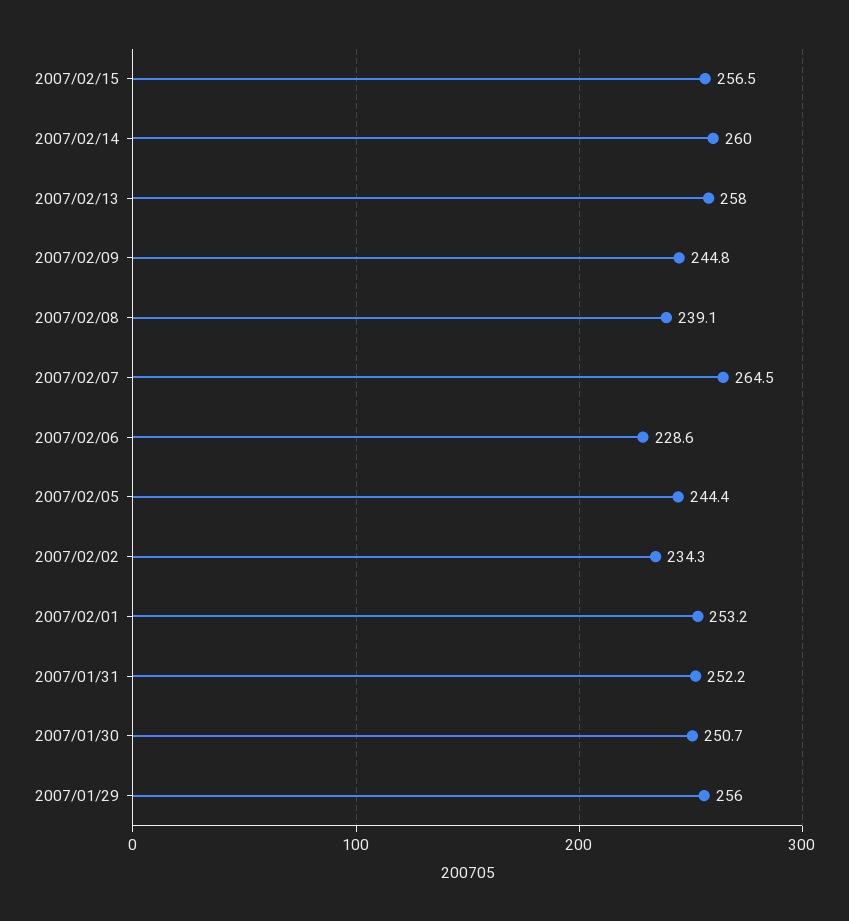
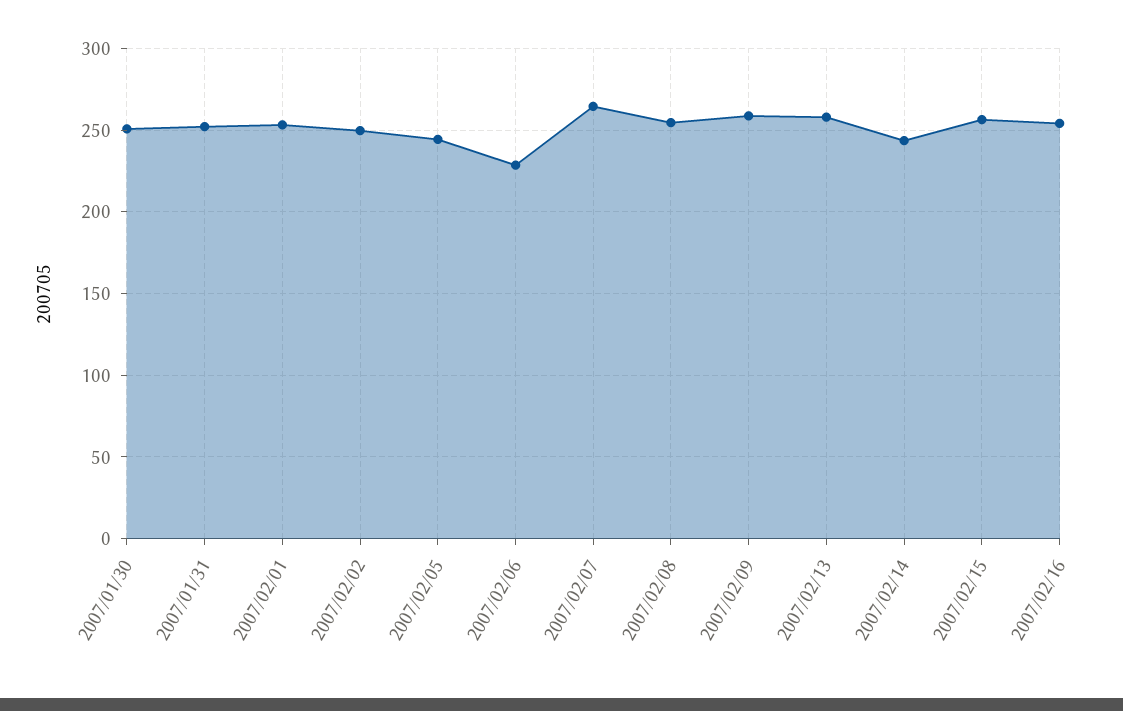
2007/02/14: 260 -> 245
2007/02/09: 244.8 -> 260
2007/02/08: 239.1 -> 255
2007/02/02: 234.3 -> 250
2007/01/29: 256 -> none
2007/02/16: none -> 255

